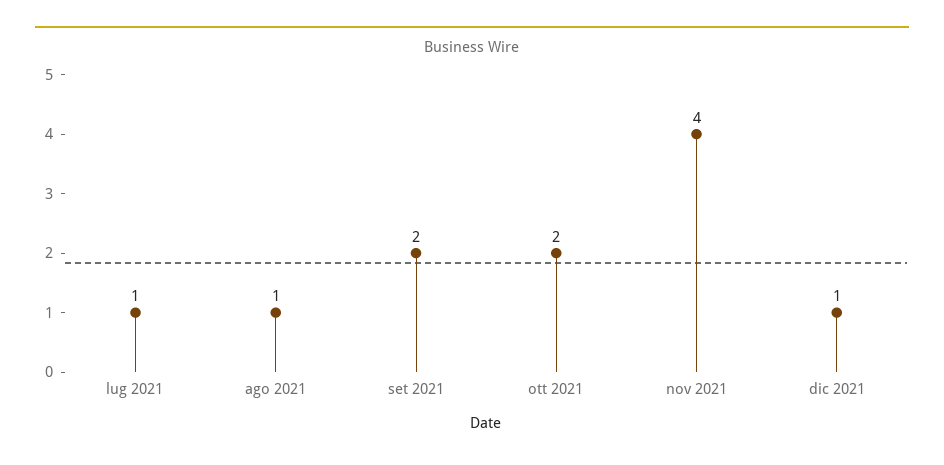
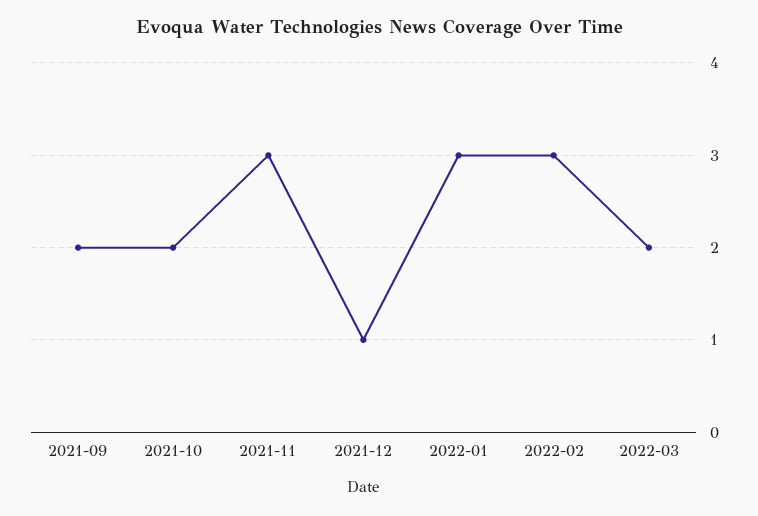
lug 2021: 1 -> none
ago 2021: 1 -> none
nov 2021: 4 -> 3
2022-01: none -> 3
2022-02: none -> 3
2022-03: none -> 2

